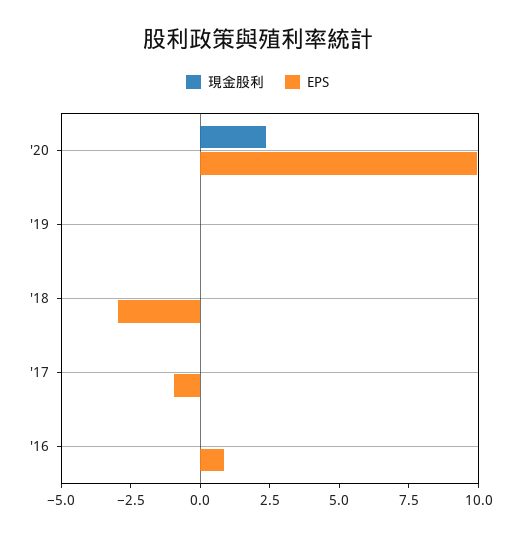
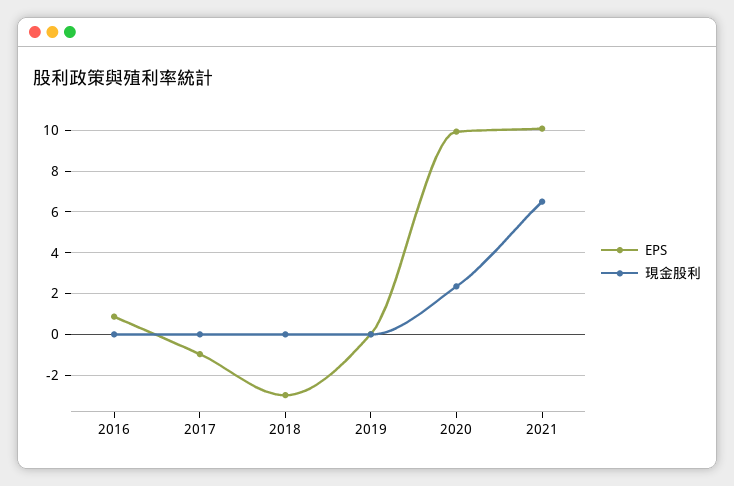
EPS, 2021: none -> 10
現金股利, 2021: none -> 6.5

